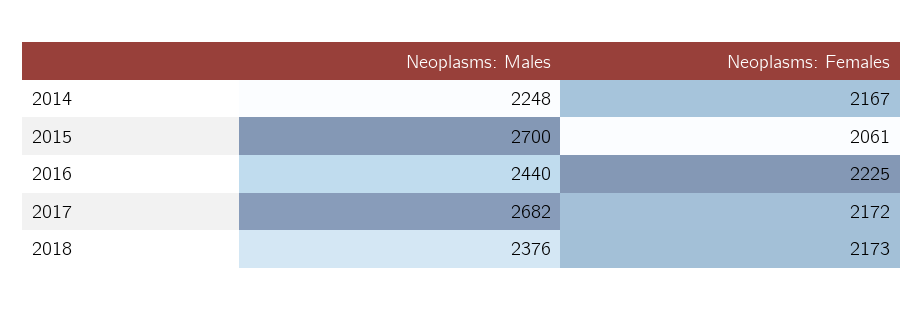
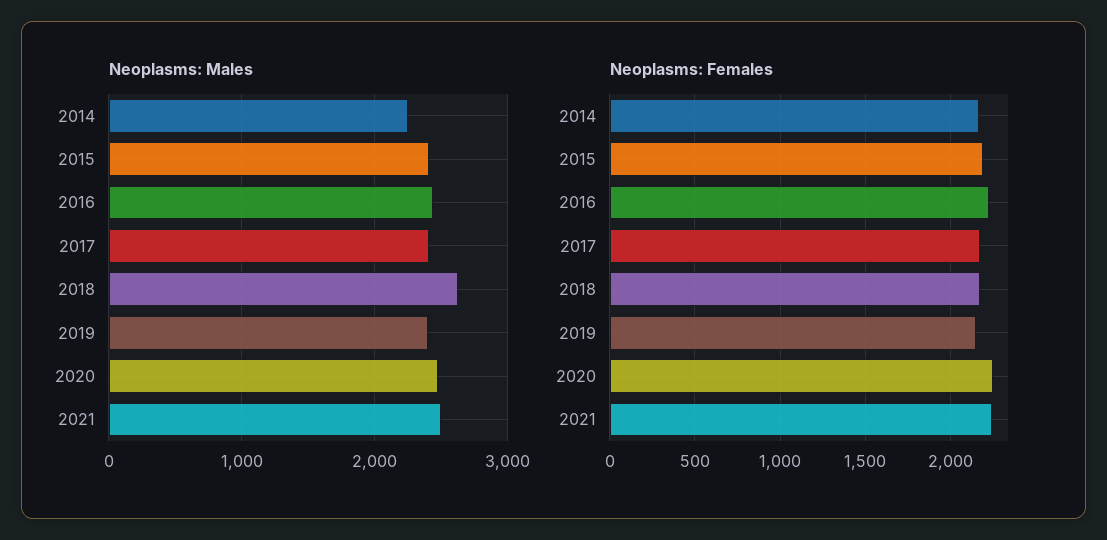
Neoplasms: Males, 2015: 2700 -> 2400
Neoplasms: Females, 2015: 2061 -> 2200
Neoplasms: Males, 2017: 2682 -> 2400
Neoplasms: Males, 2018: 2376 -> 2600
Neoplasms: Males, 2019: none -> 2400
Neoplasms: Males, 2020: none -> 2500
Neoplasms: Males, 2021: none -> 2500
Neoplasms: Females, 2019: none -> 2150
Neoplasms: Females, 2020: none -> 2250
Neoplasms: Females, 2021: none -> 2250

